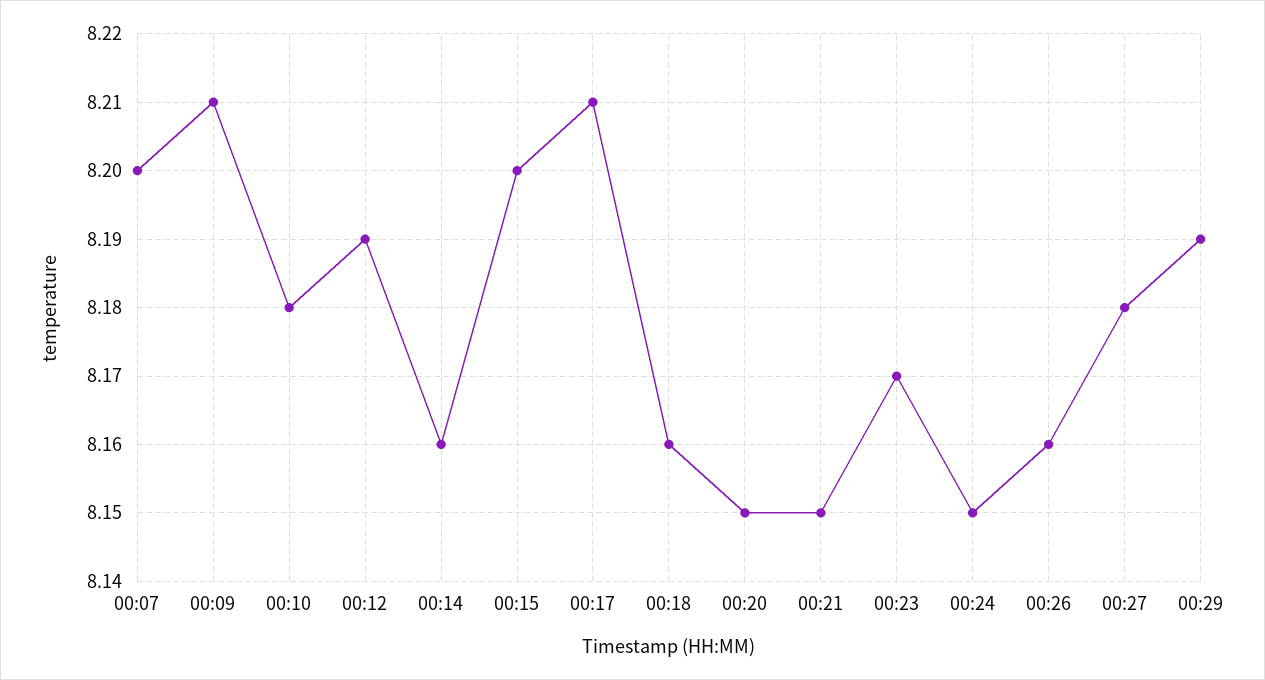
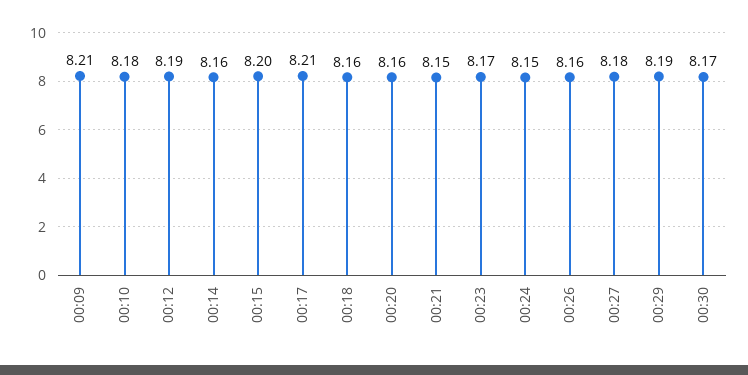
00:07: 8.2 -> none
00:20: 8.15 -> 8.16
00:30: none -> 8.17

